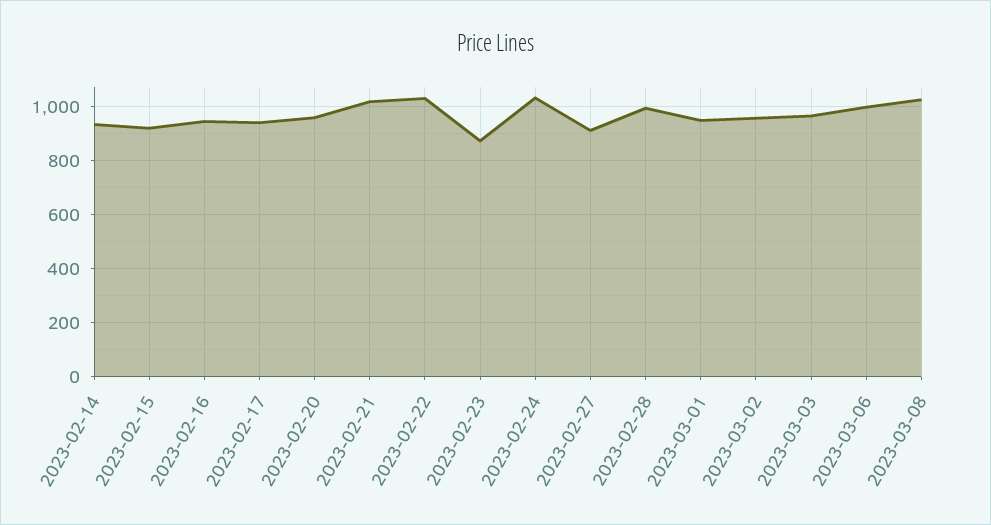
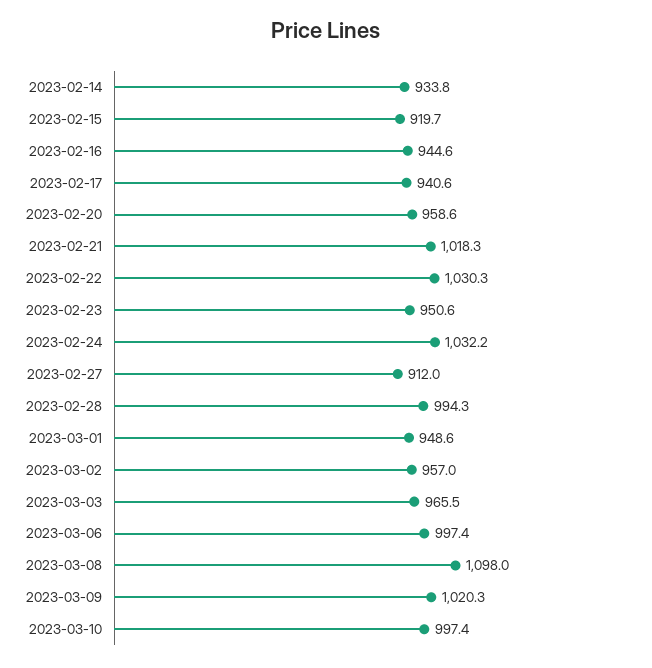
2023-02-23: 875 -> 950.6
2023-03-08: 1025 -> 1098
2023-03-09: none -> 1020.3
2023-03-10: none -> 997.4

